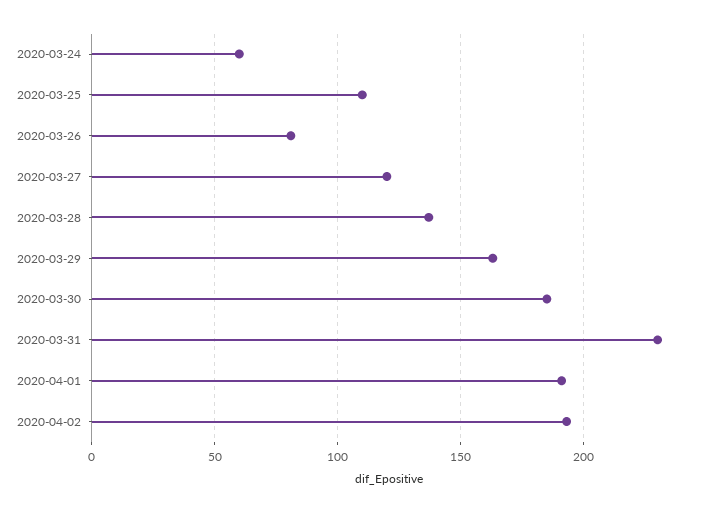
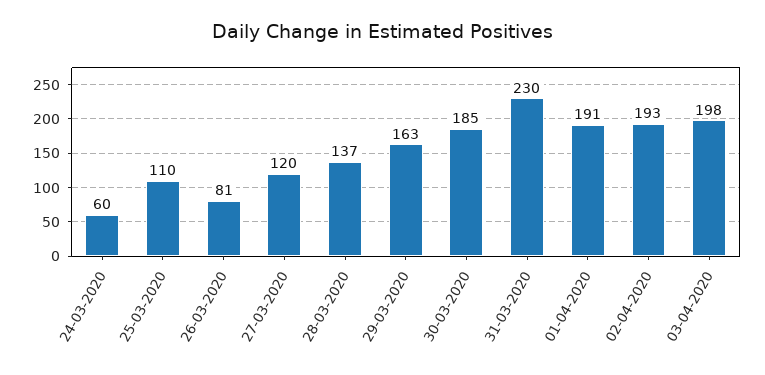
03-04-2020: none -> 198

